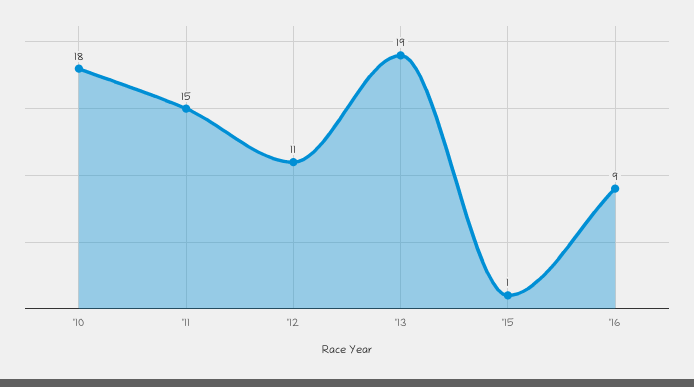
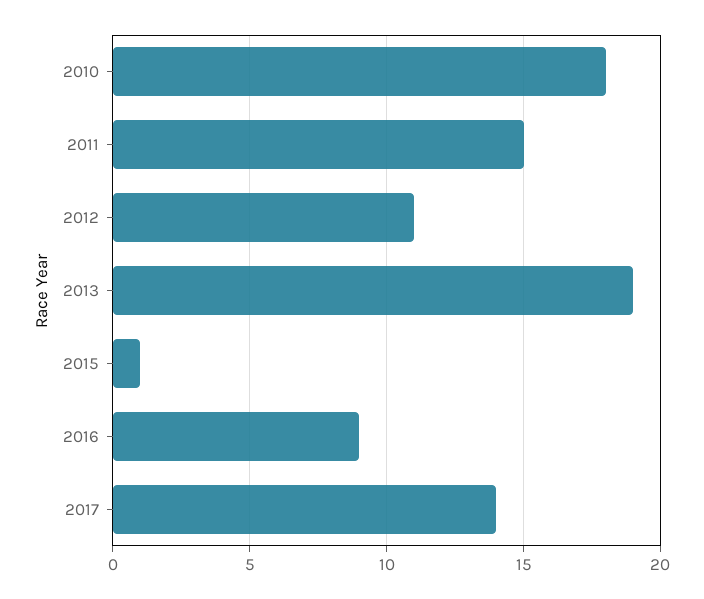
2017: none -> 14

